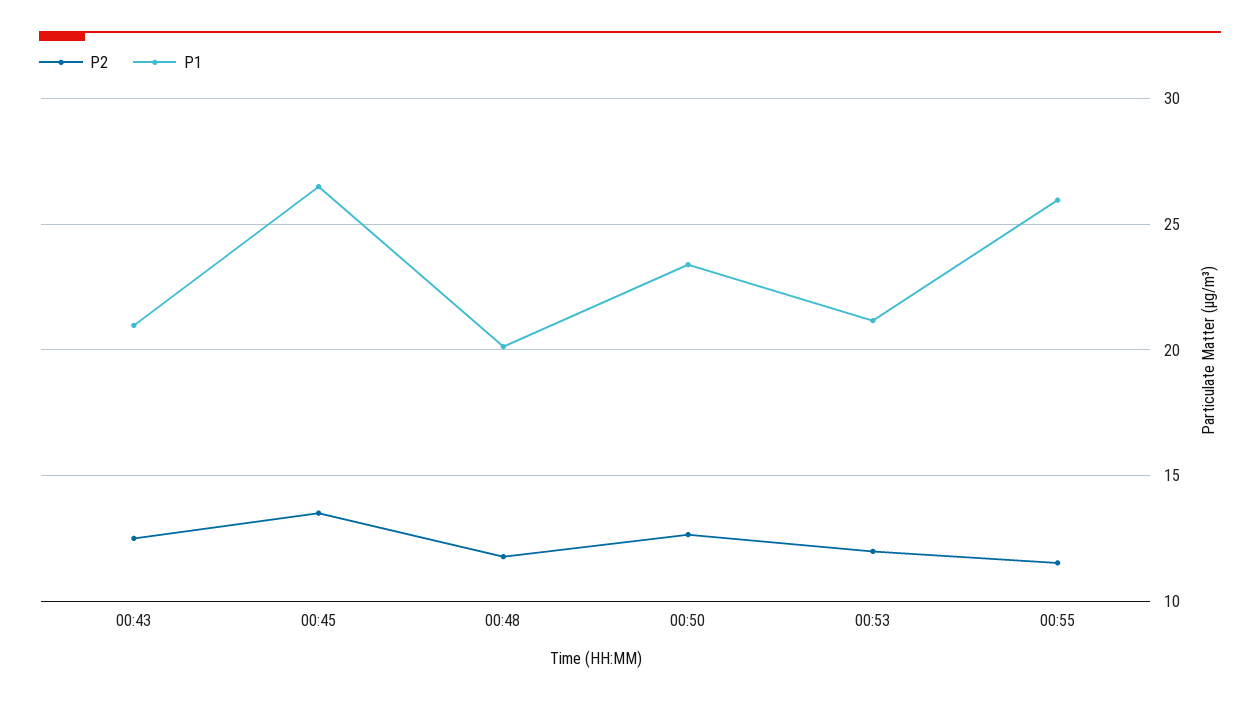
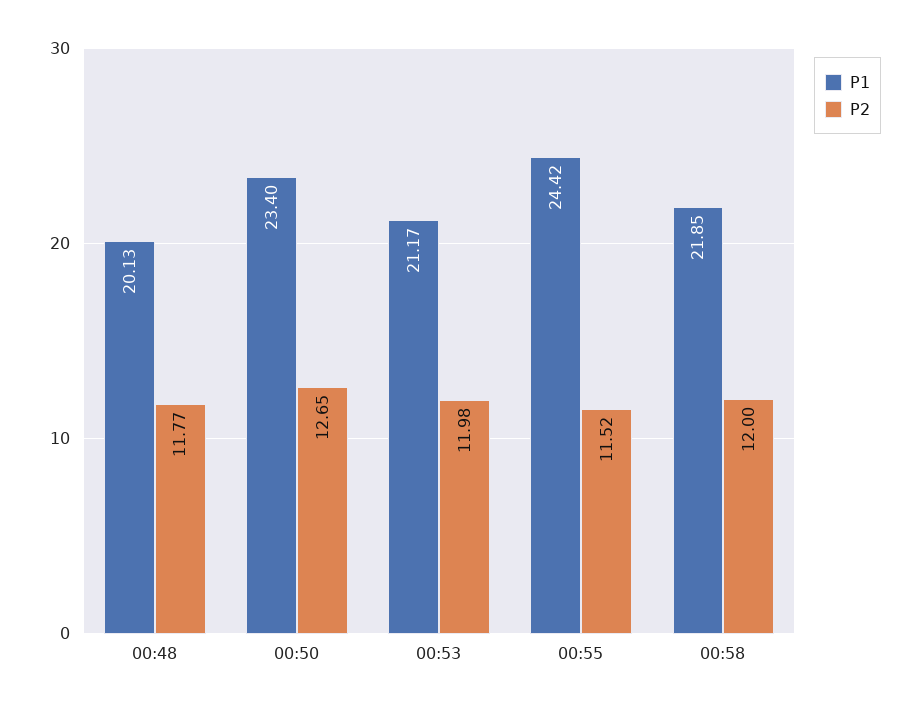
P2, 00:43: 12.5 -> none
P1, 00:43: 21 -> none
P2, 00:45: 13.5 -> none
P1, 00:45: 26.5 -> none
P1, 00:55: 26 -> 24.42
P1, 00:58: none -> 21.85
P2, 00:58: none -> 12

